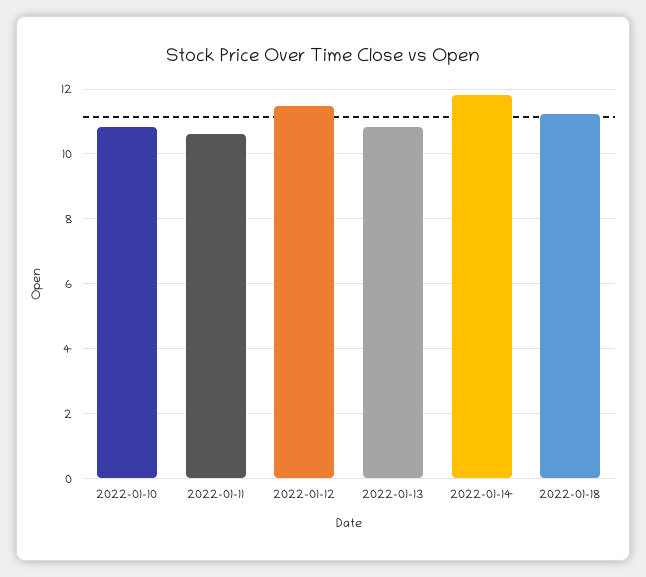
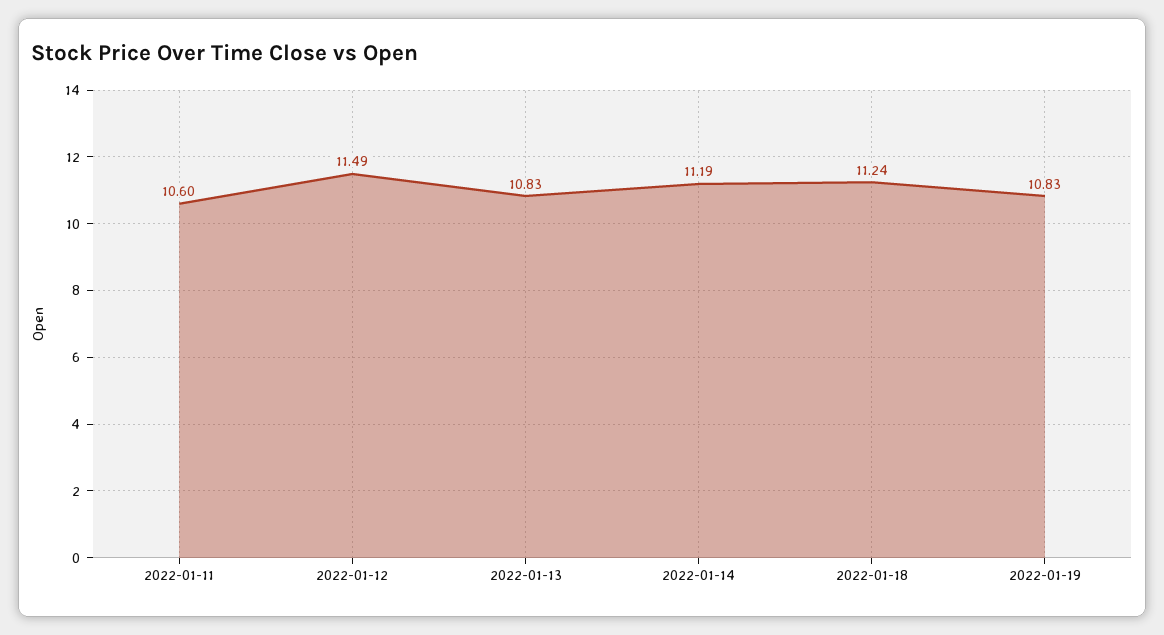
2022-01-10: 10.8 -> none
2022-01-14: 11.8 -> 11.19
2022-01-19: none -> 10.83

